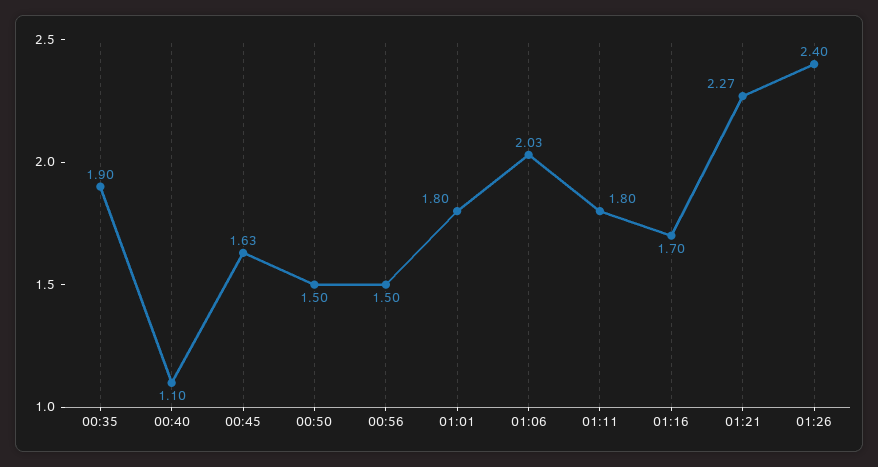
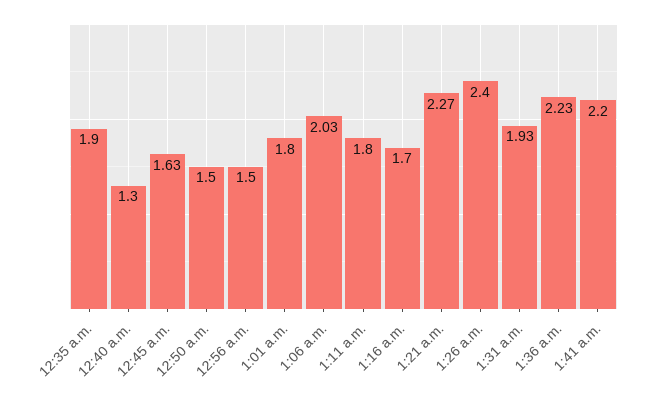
00:40: 1.1 -> 1.3
1:31 a.m.: none -> 1.93
1:36 a.m.: none -> 2.23
1:41 a.m.: none -> 2.2

